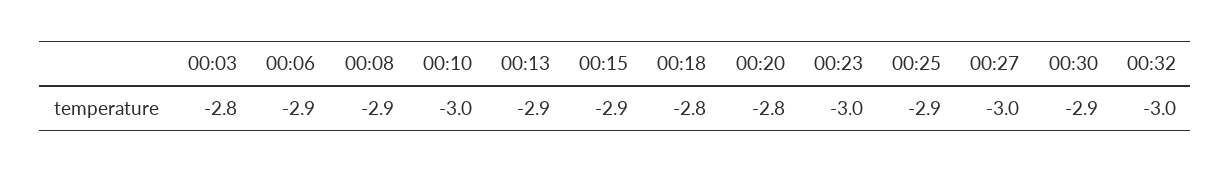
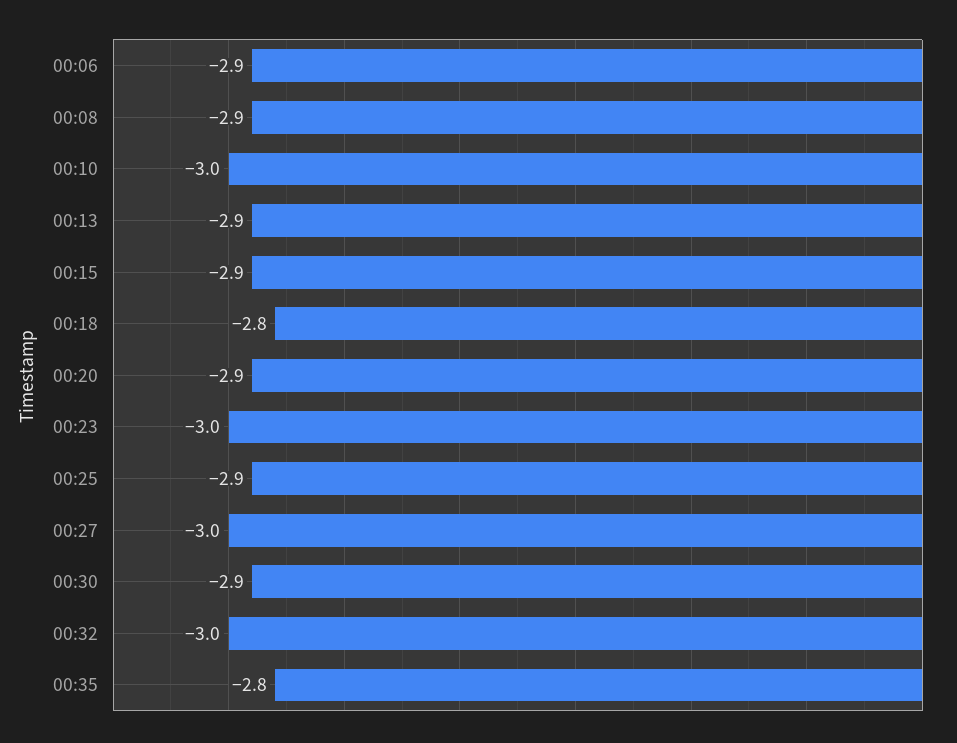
00:03: -2.8 -> none
00:20: -2.8 -> -2.9
00:35: none -> -2.8

